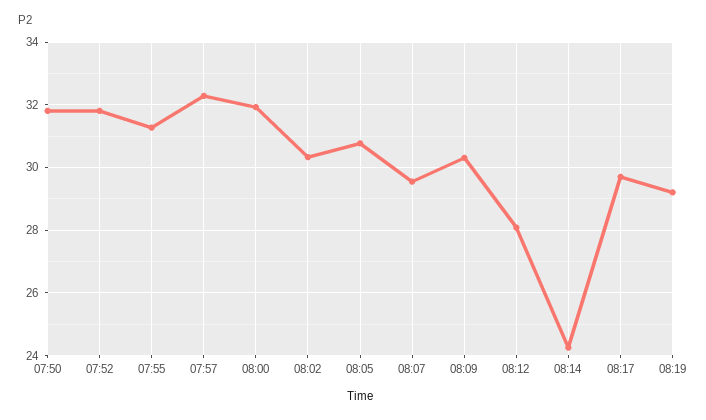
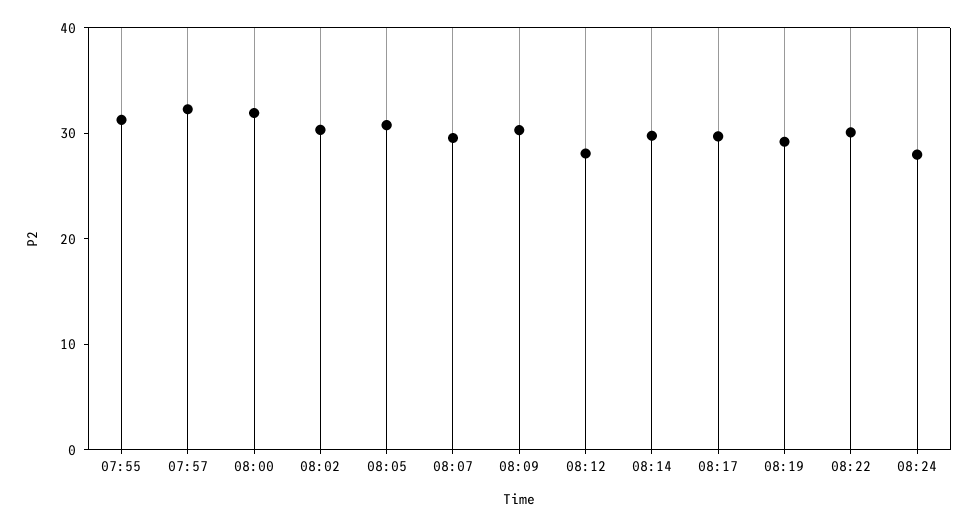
07:50: 31.8 -> none
07:52: 31.8 -> none
08:14: 24.2 -> 30
08:22: none -> 30
08:24: none -> 28

